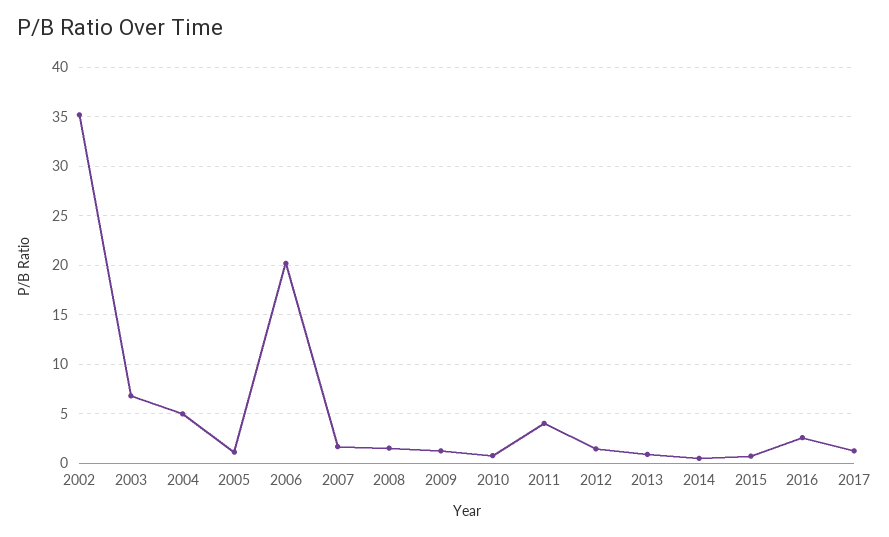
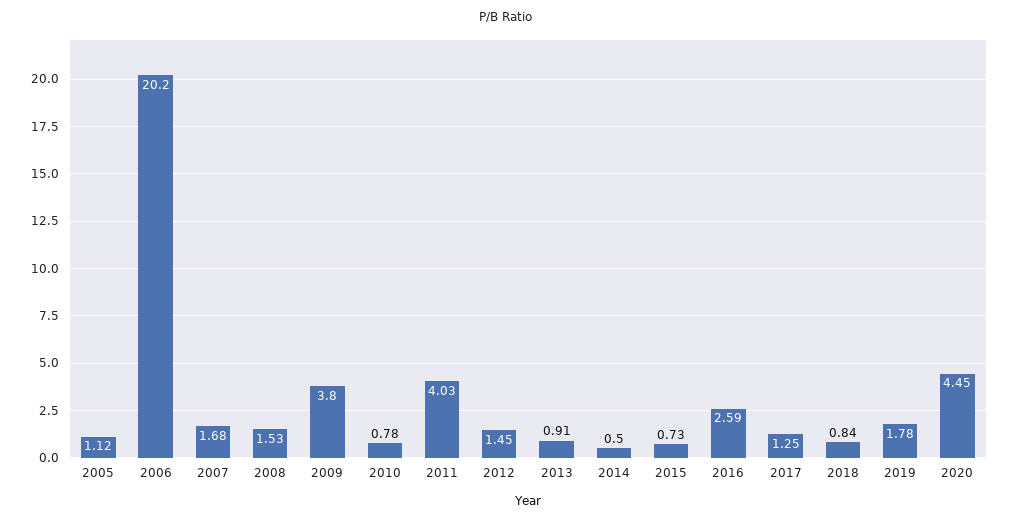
2002: 35 -> none
2003: 7 -> none
2004: 5 -> none
2009: 1 -> 3.8
2018: none -> 0.84
2019: none -> 1.78
2020: none -> 4.45

